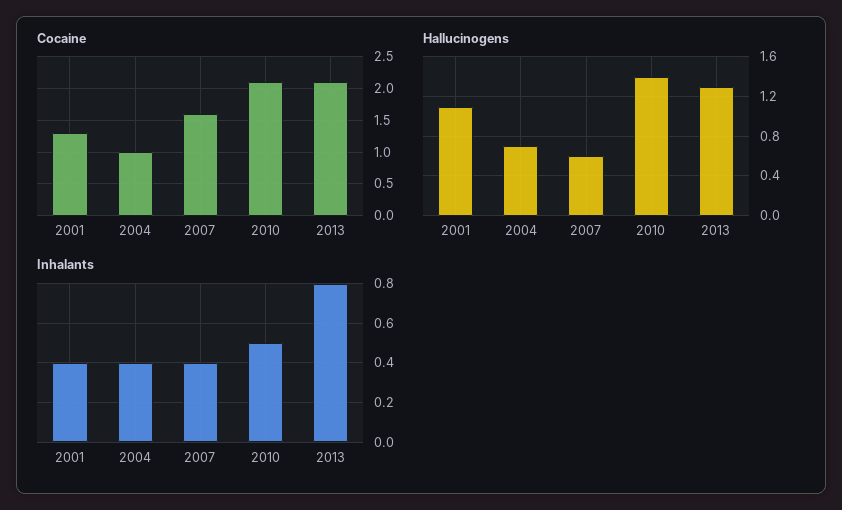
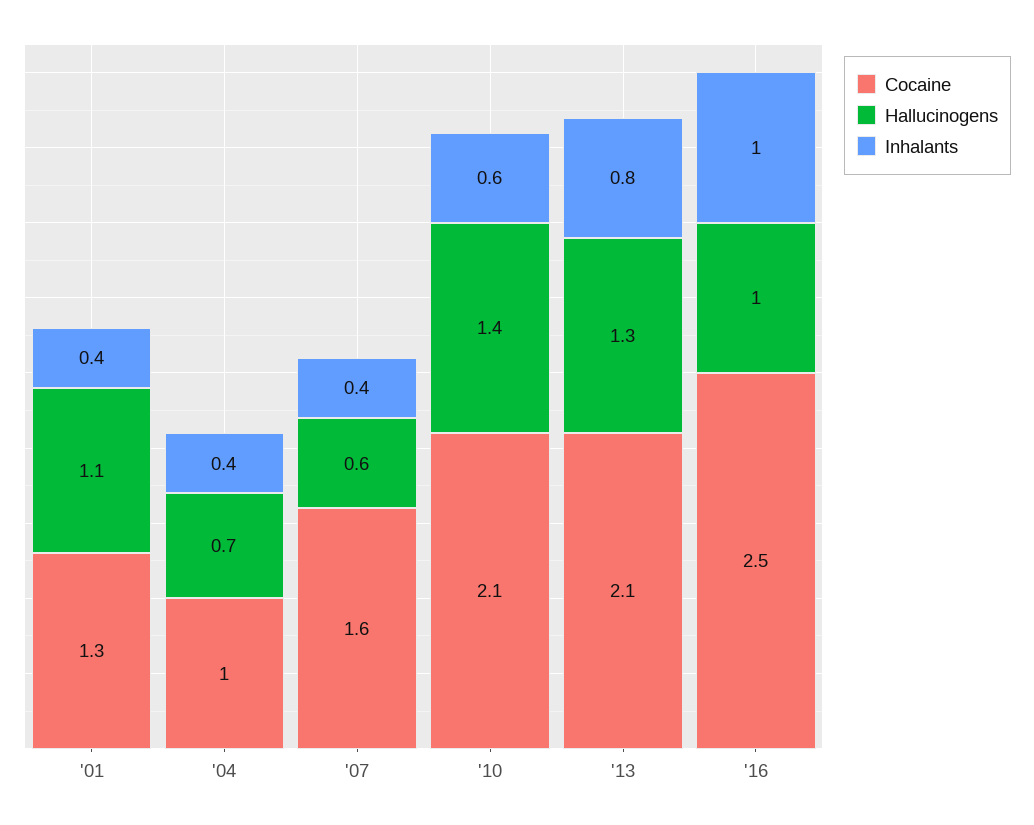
Inhalants, 2010: 0.5 -> 0.6
Cocaine, '16: none -> 2.5
Hallucinogens, '16: none -> 1
Inhalants, '16: none -> 1

